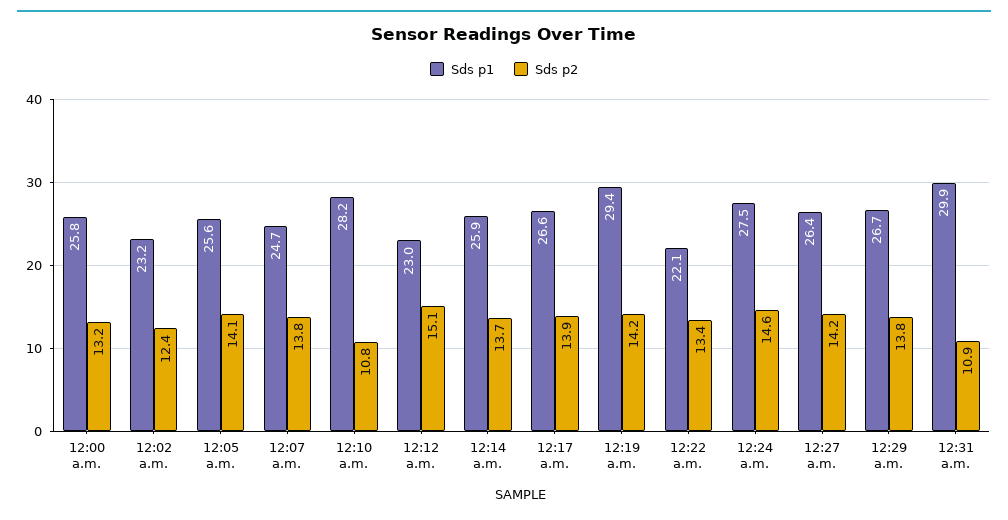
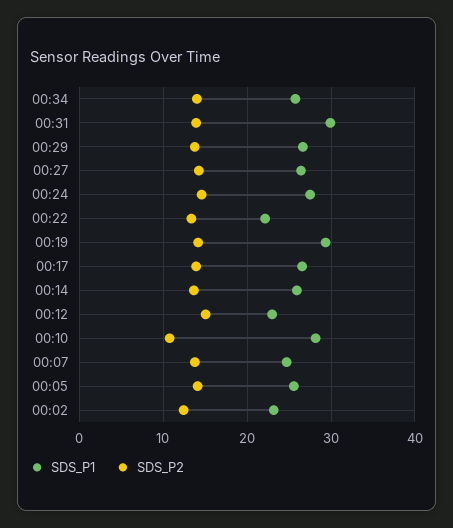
Sds p1, 12:00 a.m.: 25.8 -> none
Sds p2, 12:00 a.m.: 13.2 -> none
Sds p2, 12:31 a.m.: 10.9 -> 14
Sds p1, 00:34: none -> 26
Sds p2, 00:34: none -> 14

